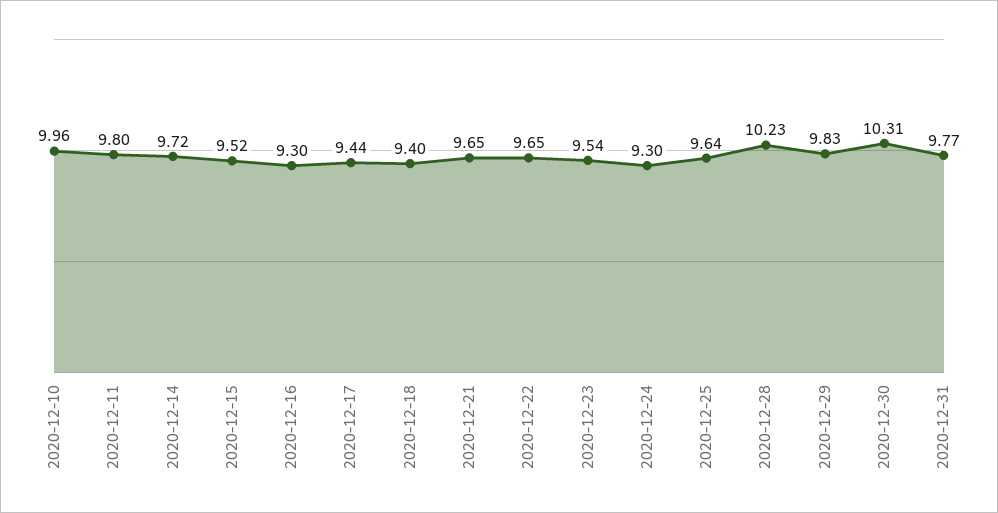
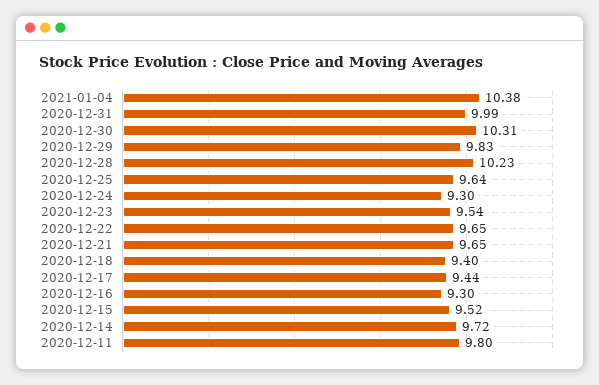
2020-12-10: 9.96 -> none
2020-12-31: 9.77 -> 9.99
2021-01-04: none -> 10.38

